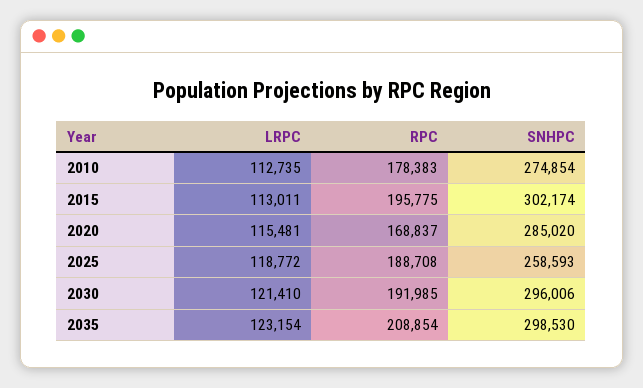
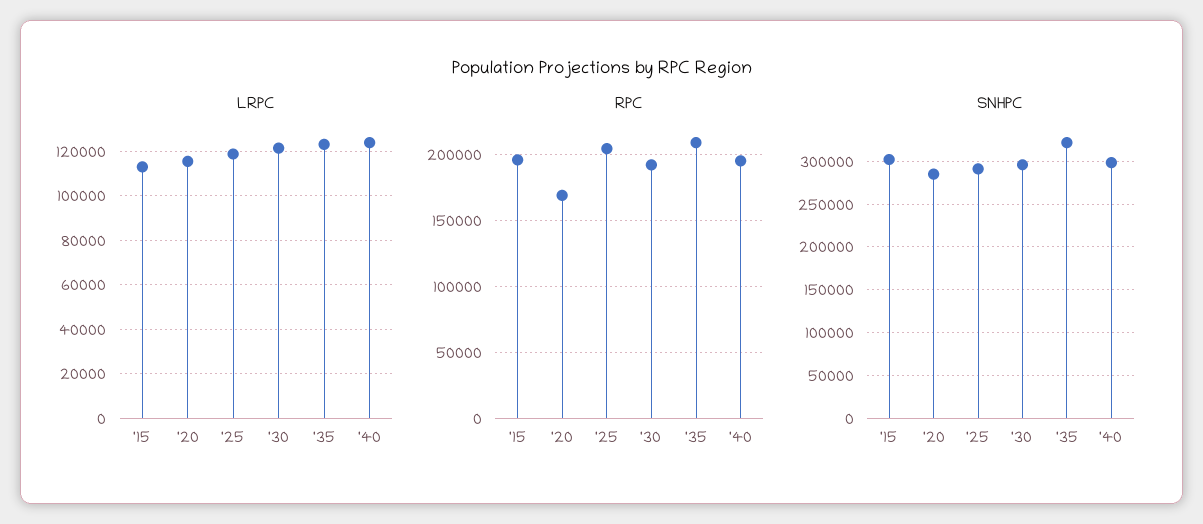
LRPC, 2010: 112735 -> none
RPC, 2010: 178383 -> none
SNHPC, 2010: 274854 -> none
RPC, 2025: 188708 -> 205000
SNHPC, 2025: 258593 -> 290000
SNHPC, 2035: 298530 -> 320000
LRPC, '40: none -> 125000
RPC, '40: none -> 195000
SNHPC, '40: none -> 300000

